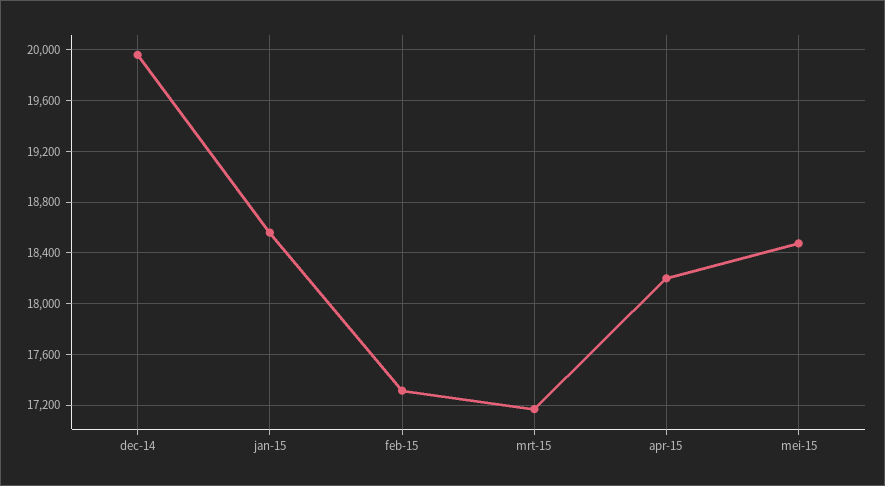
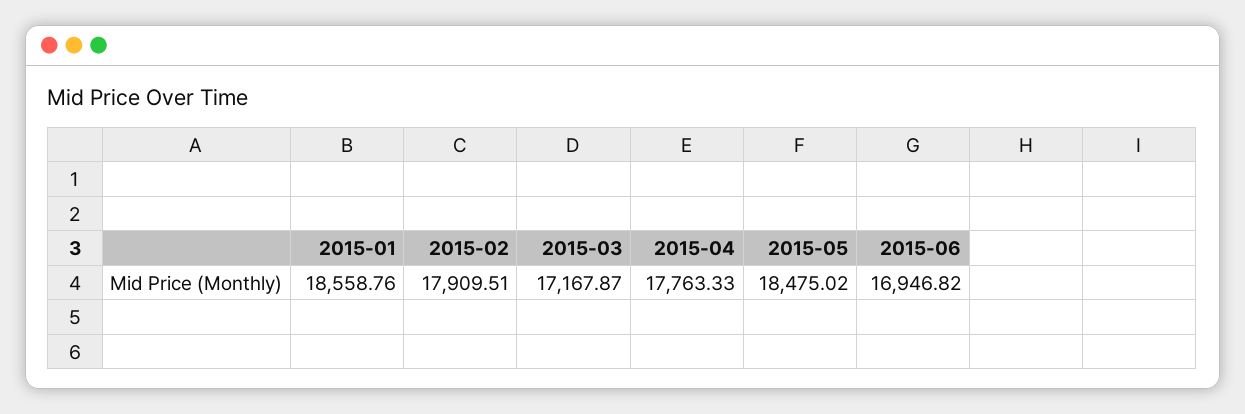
dec-14: 19950 -> none
feb-15: 17300 -> 17909.51
apr-15: 18200 -> 17763.33
2015-06: none -> 16946.82

